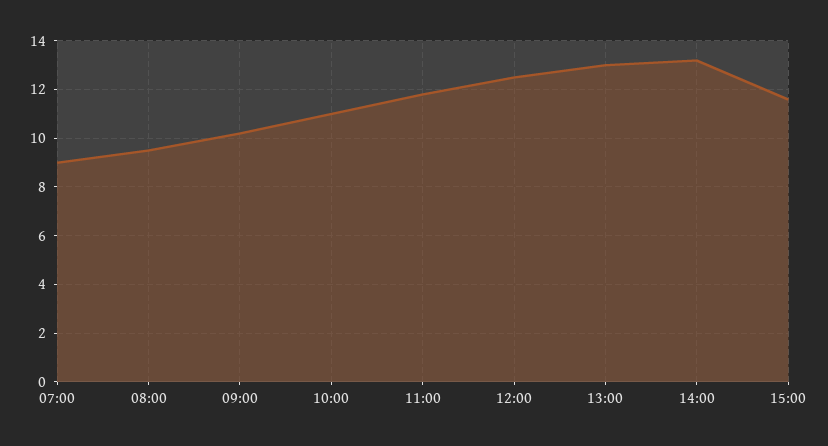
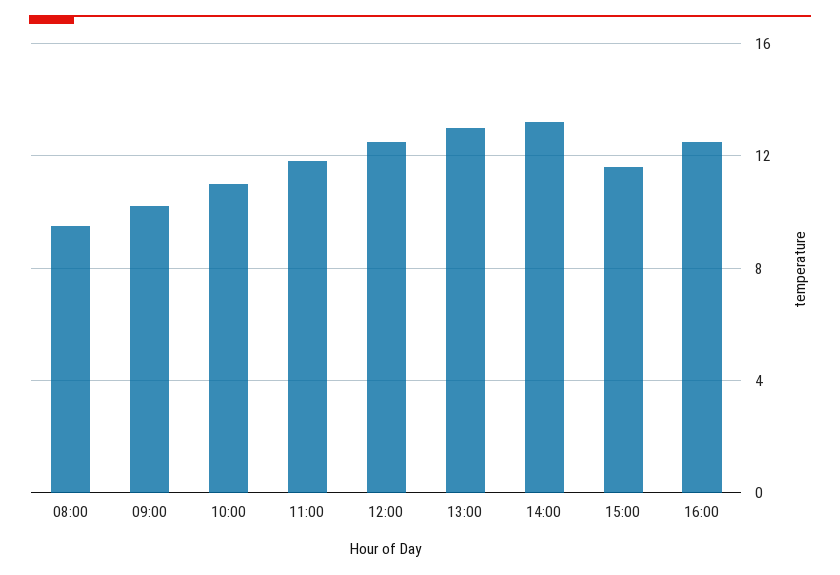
07:00: 9 -> none
16:00: none -> 12.5

